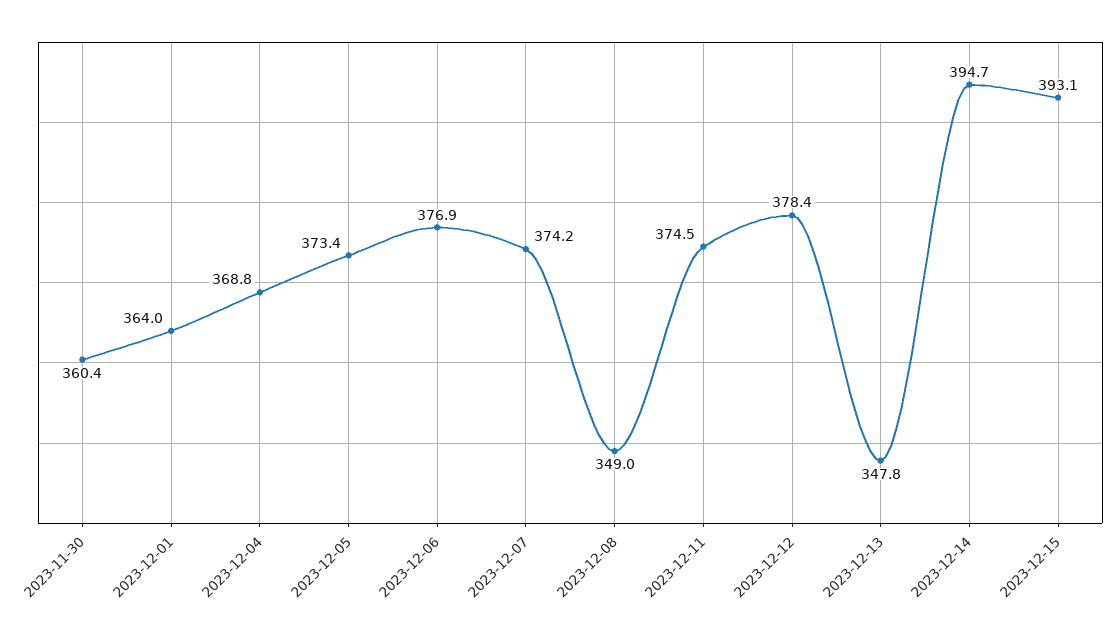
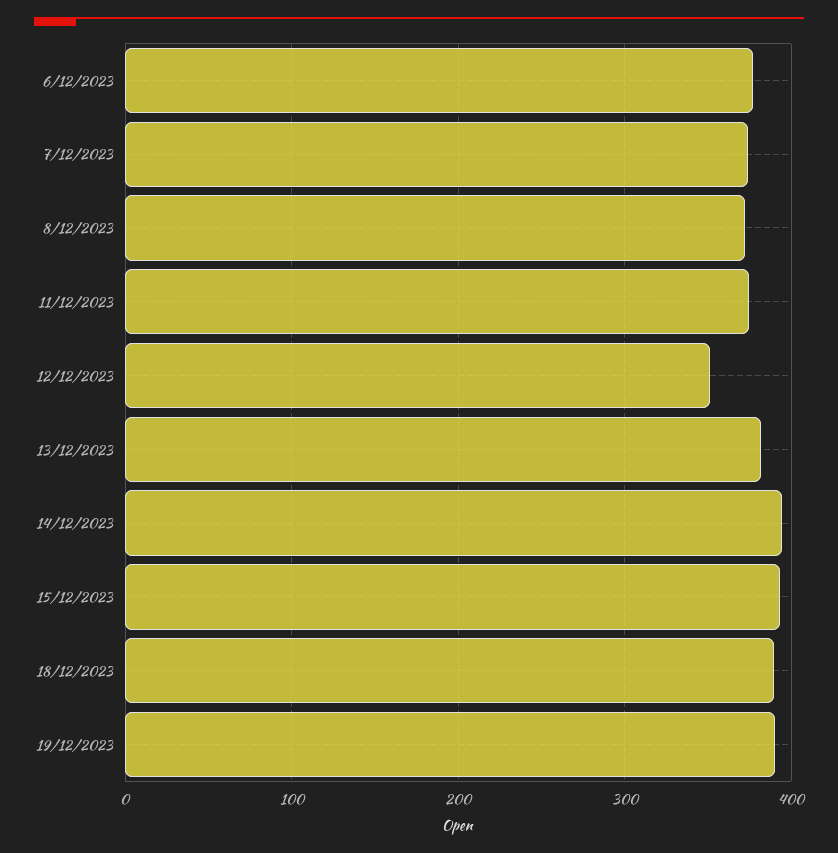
2023-11-30: 360.4 -> none
2023-12-01: 364 -> none
2023-12-04: 368.8 -> none
2023-12-05: 373.4 -> none
2023-12-08: 349 -> 370
2023-12-12: 378.4 -> 350
2023-12-13: 347.8 -> 380
18/12/2023: none -> 390
19/12/2023: none -> 390

